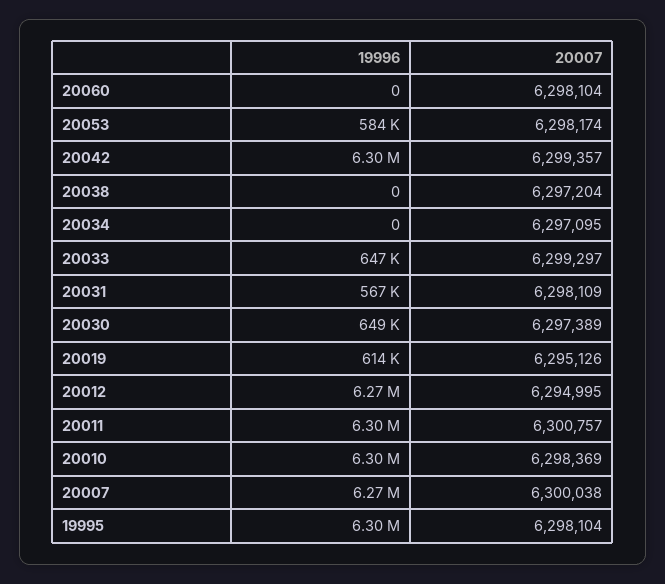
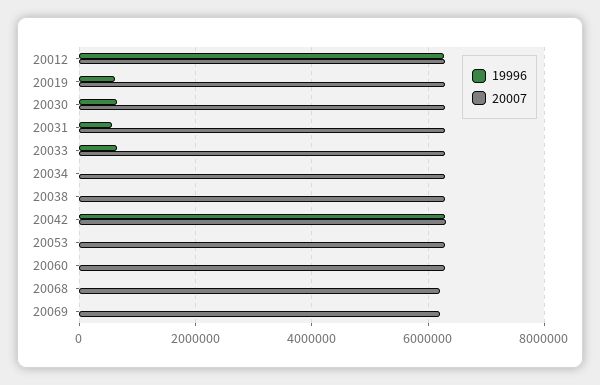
19996, 20053: 584000 -> 0
19996, 20011: 6300000 -> none
20007, 20011: 6300757 -> none
19996, 20010: 6300000 -> none
20007, 20010: 6298369 -> none
19996, 20007: 6270000 -> none
20007, 20007: 6300038 -> none
19996, 19995: 6300000 -> none
20007, 19995: 6298104 -> none
19996, 20068: none -> 0
20007, 20068: none -> 6200000
19996, 20069: none -> 0
20007, 20069: none -> 6200000

